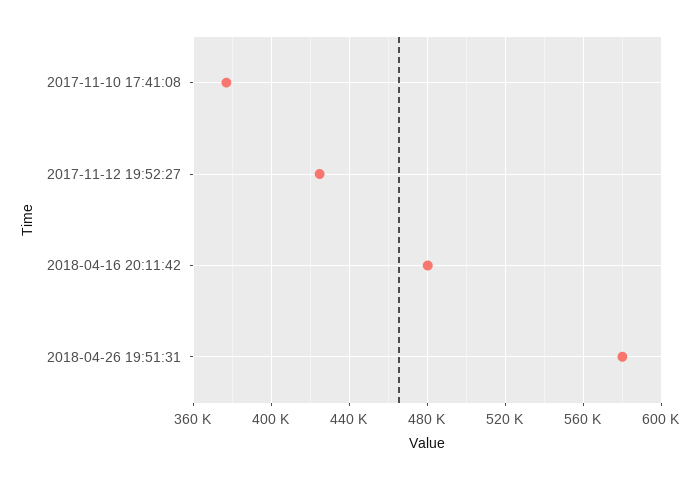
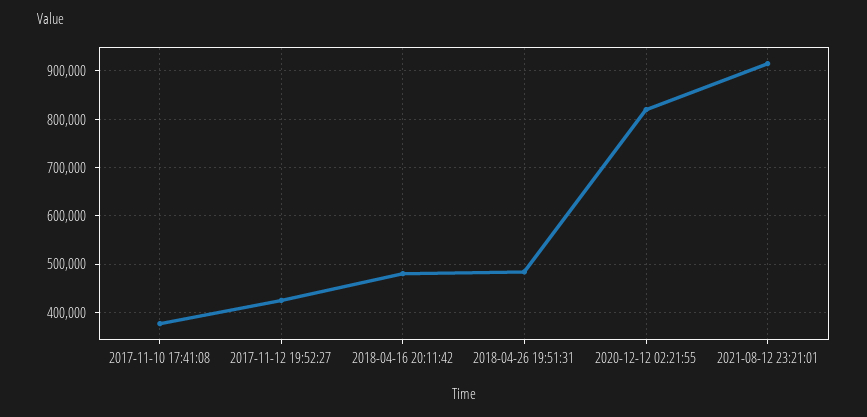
2018-04-26 19:51:31: 580000 -> 480000
2020-12-12 02:21:55: none -> 820000
2021-08-12 23:21:01: none -> 920000

